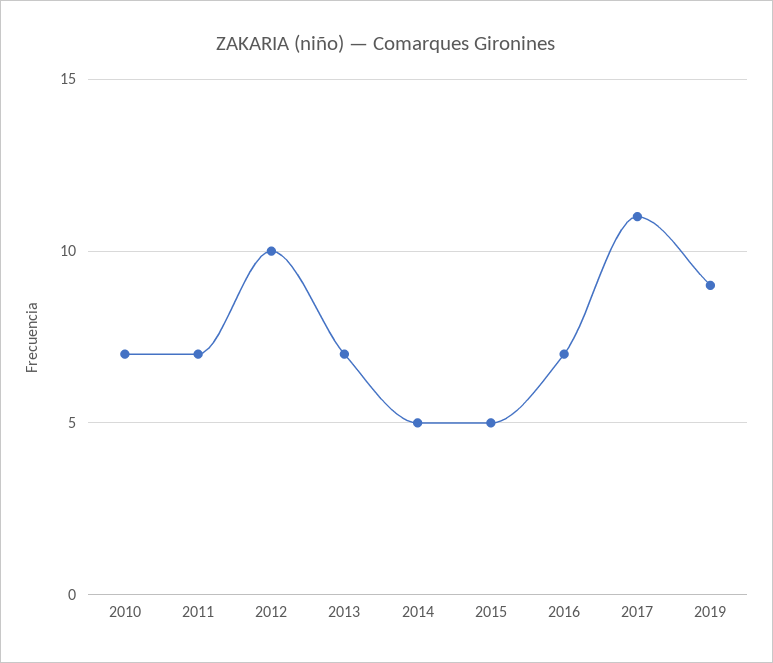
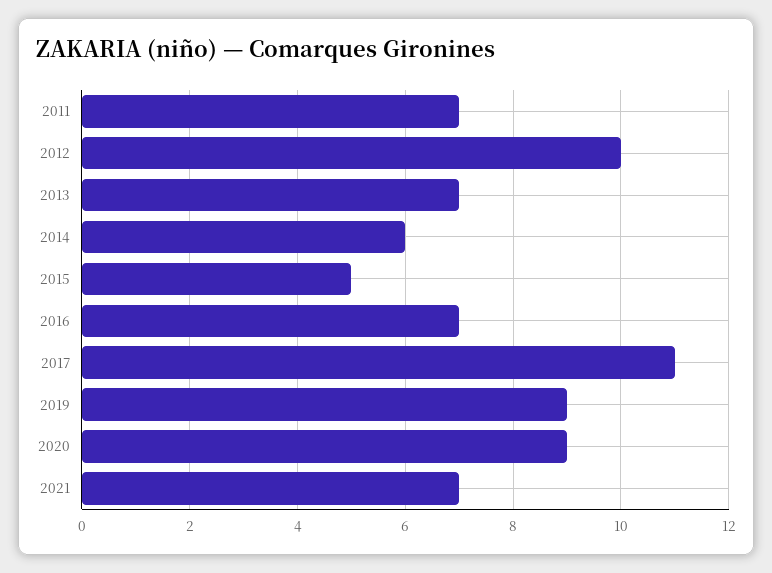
2010: 7 -> none
2014: 5 -> 6
2020: none -> 9
2021: none -> 7

